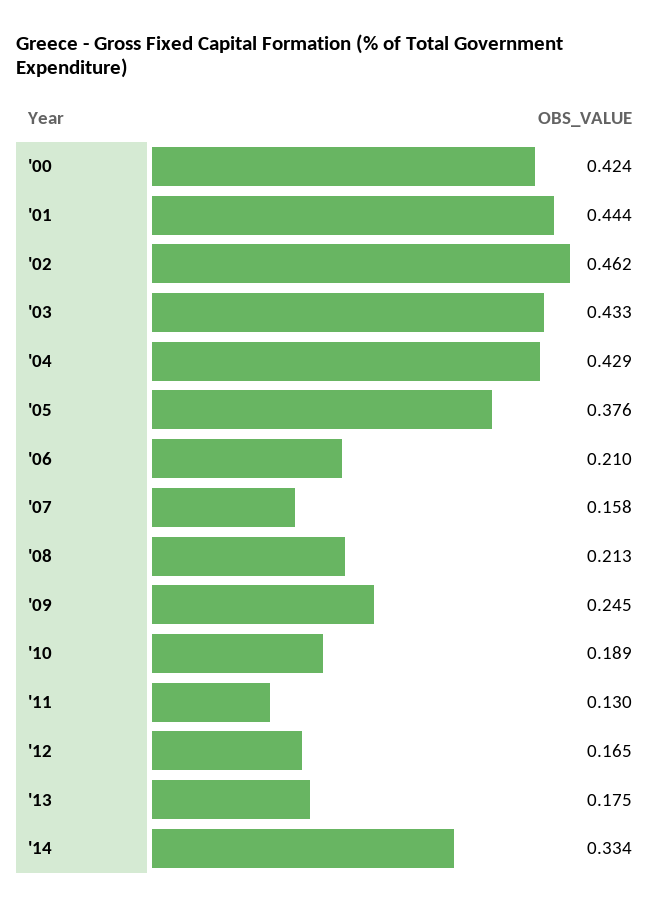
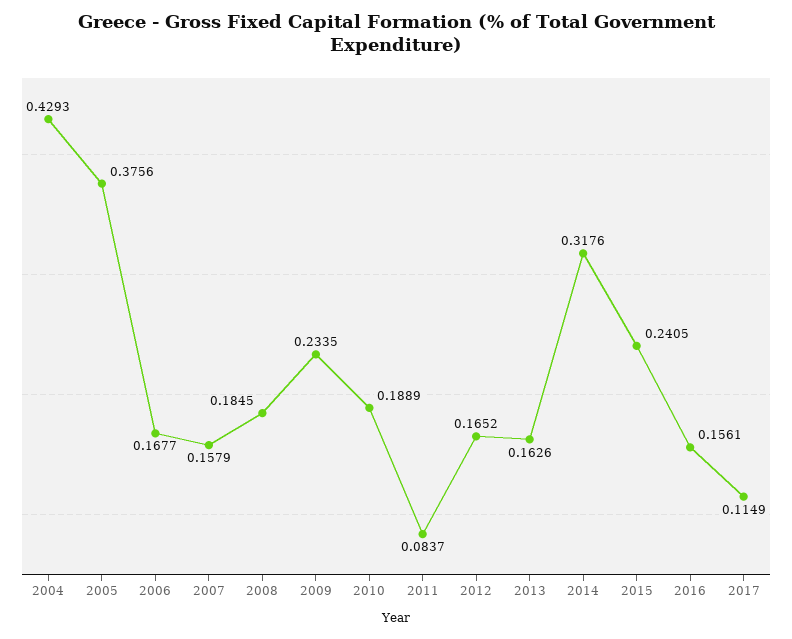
'00: 0.424 -> none
'01: 0.444 -> none
'02: 0.462 -> none
'03: 0.433 -> none
'06: 0.21 -> 0.1677
'08: 0.213 -> 0.1845
'09: 0.245 -> 0.2335
'11: 0.13 -> 0.0837
'13: 0.175 -> 0.1626
'14: 0.334 -> 0.3176
2015: none -> 0.2405
2016: none -> 0.1561
2017: none -> 0.1149

